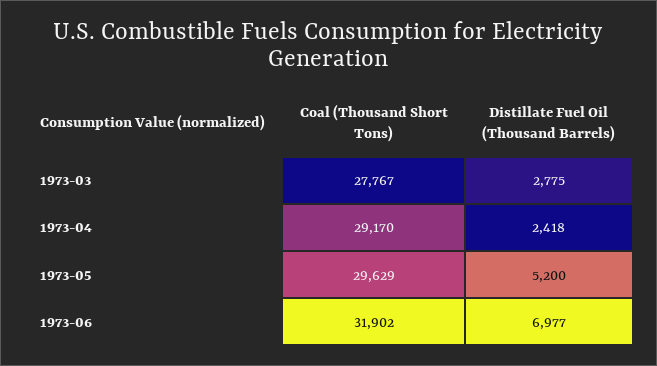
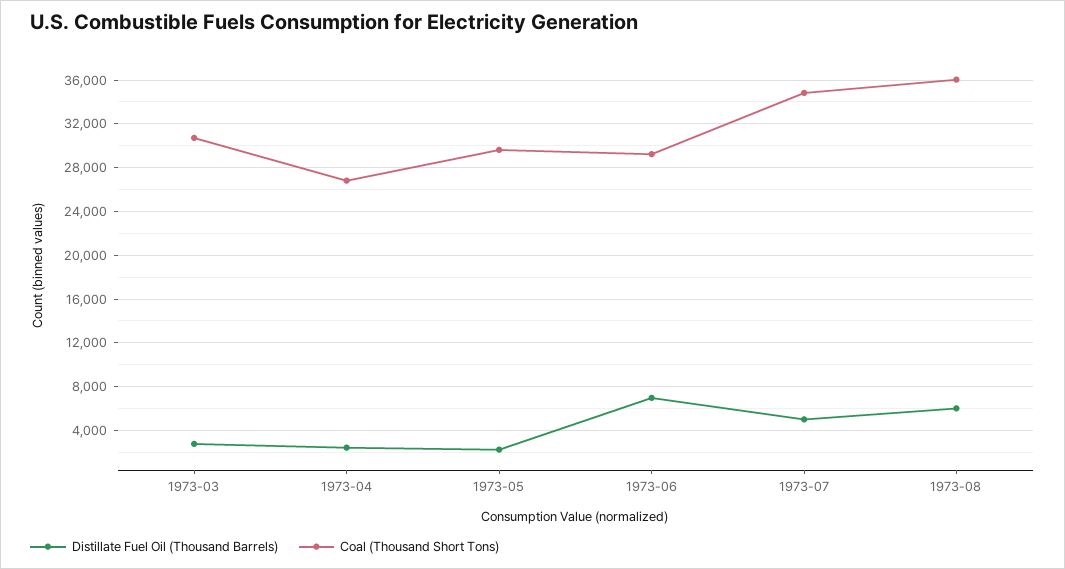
Coal (Thousand Short Tons), 1973-03: 27767 -> 31000
Coal (Thousand Short Tons), 1973-04: 29170 -> 27000
Distillate Fuel Oil (Thousand Barrels), 1973-05: 5200 -> 2000
Coal (Thousand Short Tons), 1973-06: 31902 -> 29000
Distillate Fuel Oil (Thousand Barrels), 1973-07: none -> 5000
Coal (Thousand Short Tons), 1973-07: none -> 35000
Distillate Fuel Oil (Thousand Barrels), 1973-08: none -> 6000
Coal (Thousand Short Tons), 1973-08: none -> 36000

